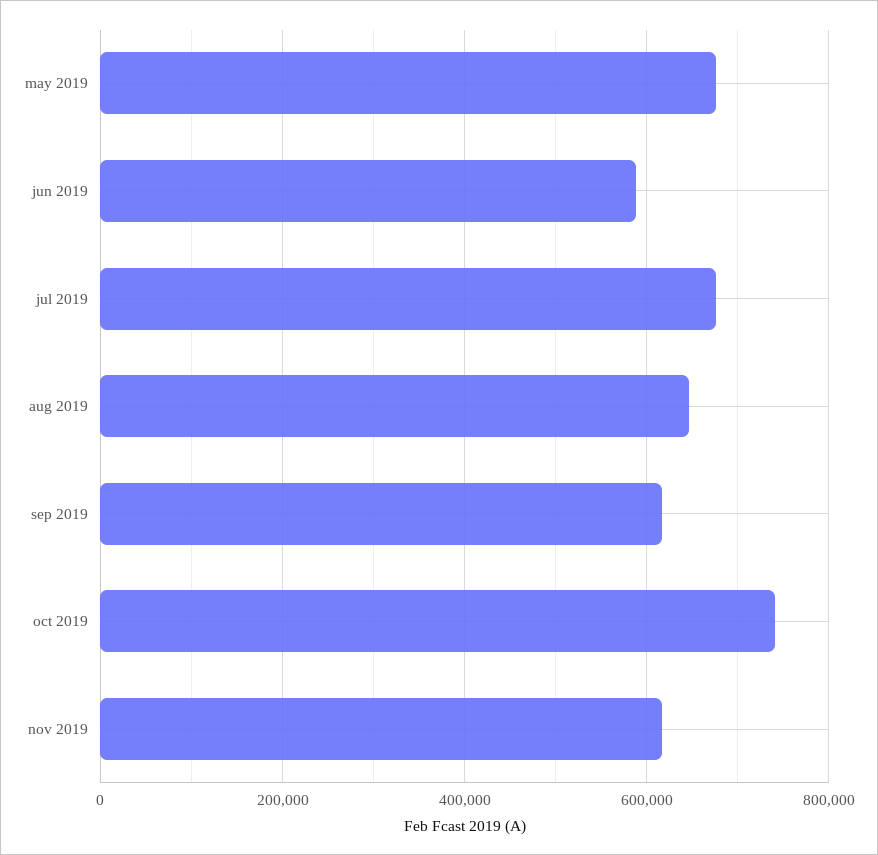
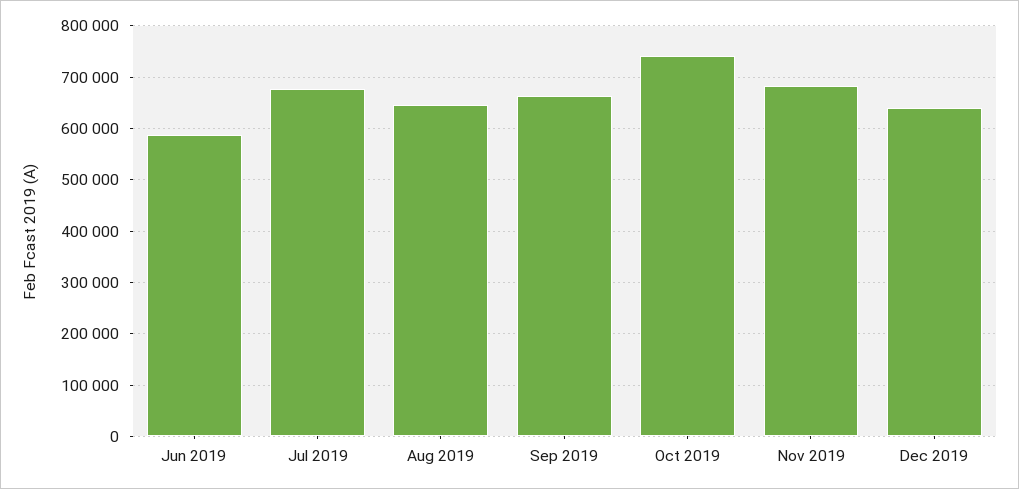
may 2019: 680000 -> none
sep 2019: 620000 -> 660000
nov 2019: 620000 -> 680000
Dec 2019: none -> 640000

